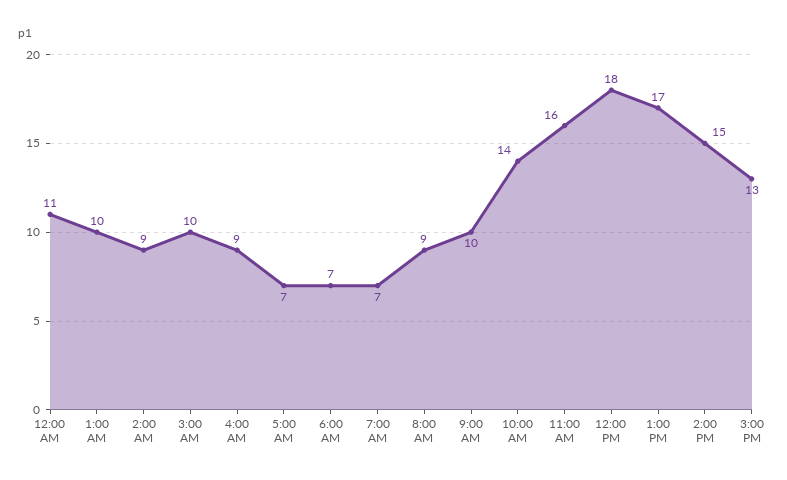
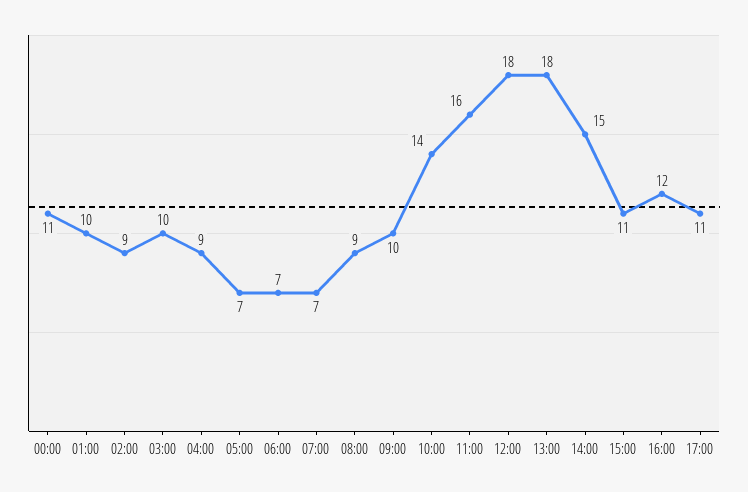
1:00 PM: 17 -> 18
3:00 PM: 13 -> 11
16:00: none -> 12
17:00: none -> 11

